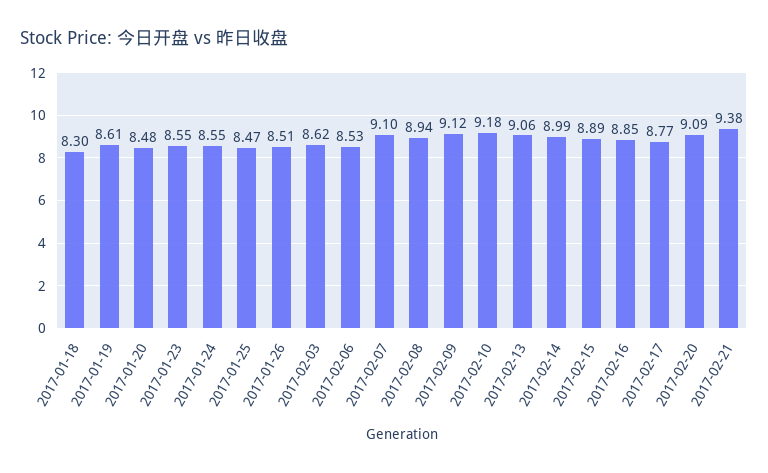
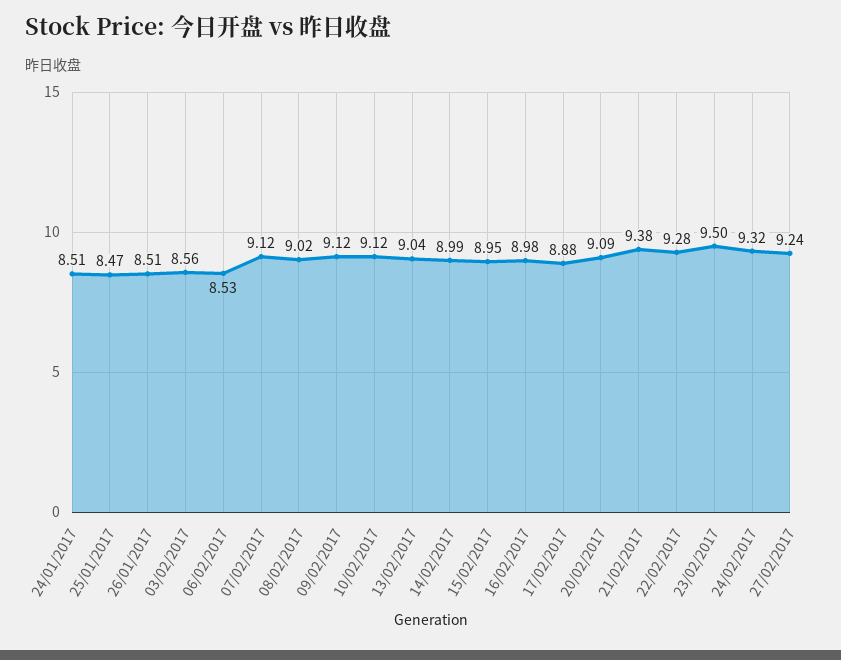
2017-01-18: 8.3 -> none
2017-01-19: 8.61 -> none
2017-01-20: 8.48 -> none
2017-01-23: 8.55 -> none
2017-01-24: 8.55 -> 8.51
2017-02-03: 8.62 -> 8.56
2017-02-07: 9.1 -> 9.12
2017-02-08: 8.94 -> 9.02
2017-02-10: 9.18 -> 9.12
2017-02-13: 9.06 -> 9.04
2017-02-15: 8.89 -> 8.95
2017-02-16: 8.85 -> 8.98
2017-02-17: 8.77 -> 8.88
22/02/2017: none -> 9.28
23/02/2017: none -> 9.5
24/02/2017: none -> 9.32
27/02/2017: none -> 9.24

